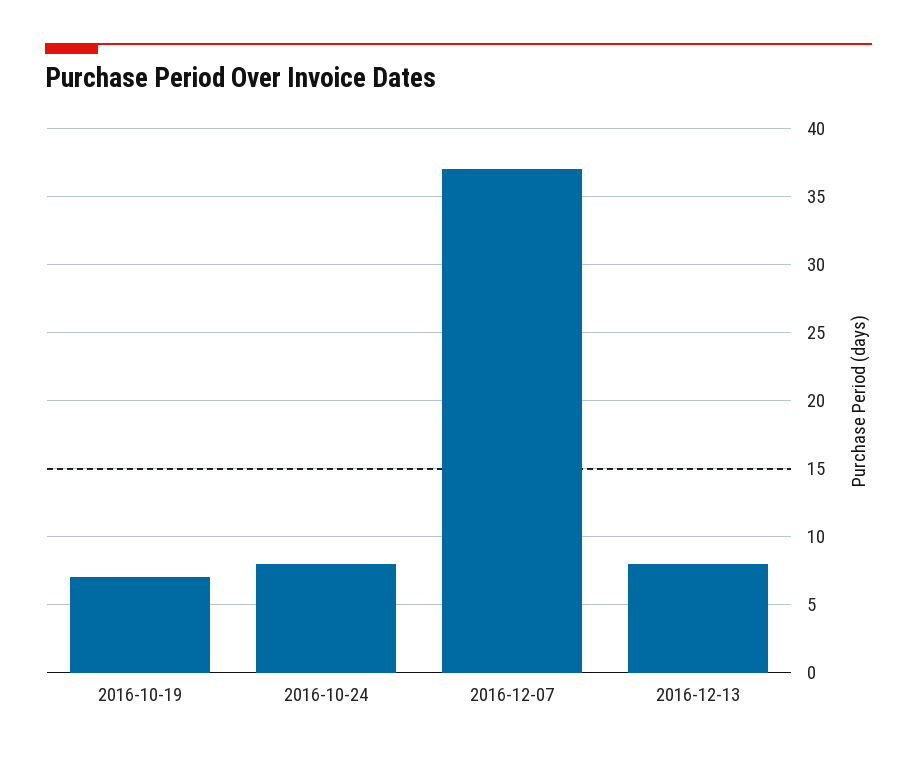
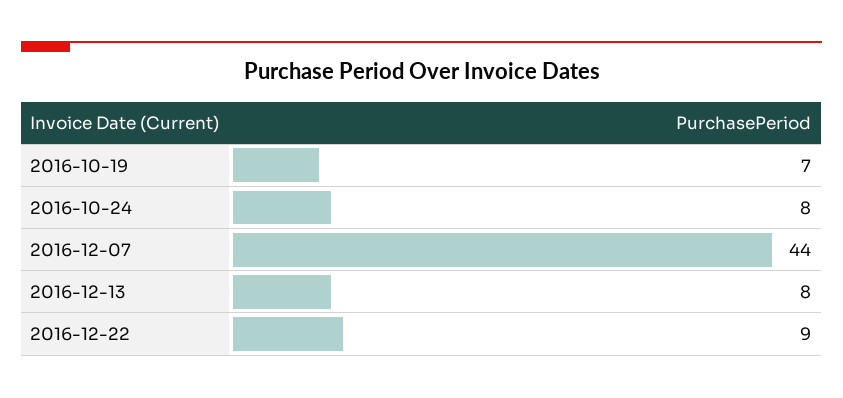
2016-12-07: 37 -> 44
2016-12-22: none -> 9

